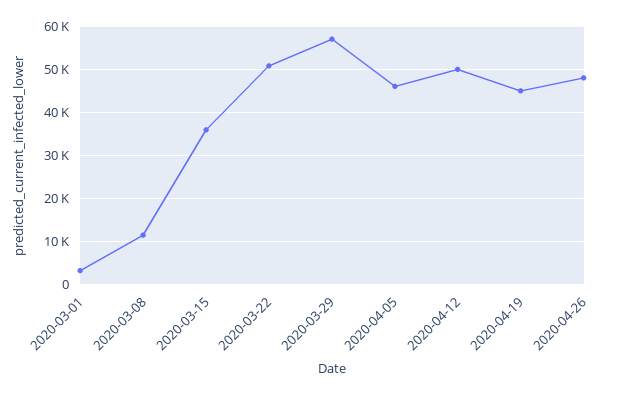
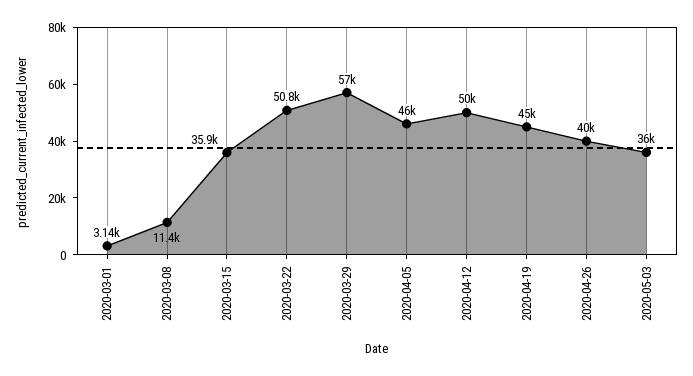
2020-04-26: 48000 -> 40000
2020-05-03: none -> 36000

